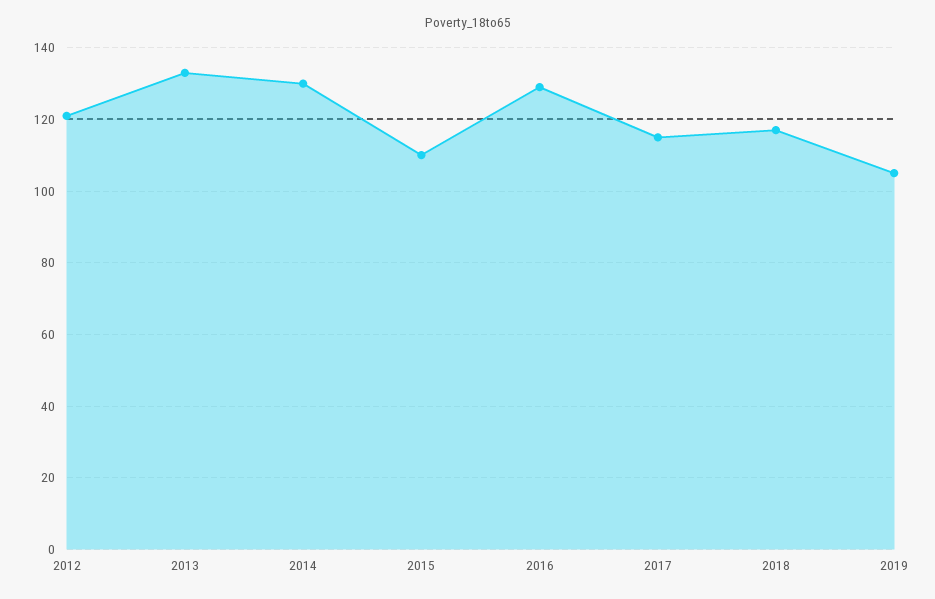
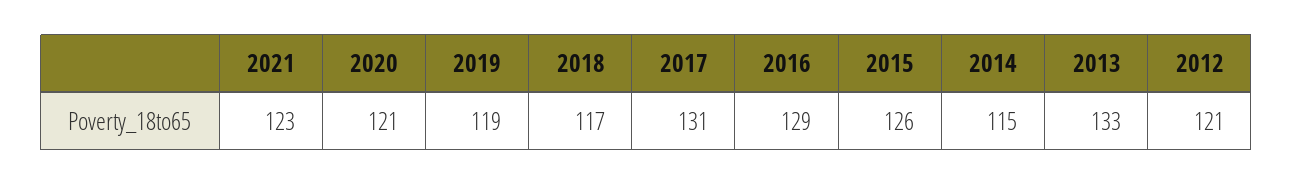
2014: 130 -> 115
2015: 110 -> 126
2017: 115 -> 131
2019: 105 -> 119
2021: none -> 123
2020: none -> 121

